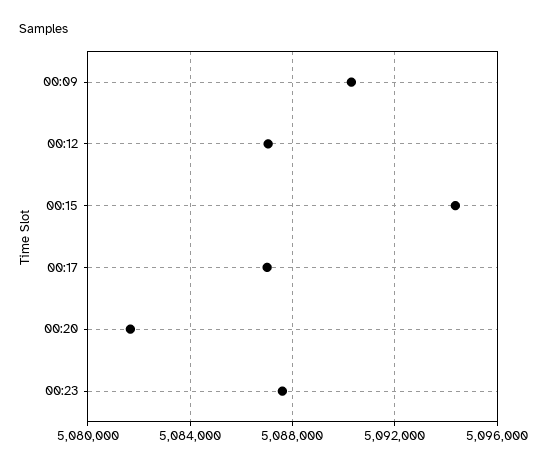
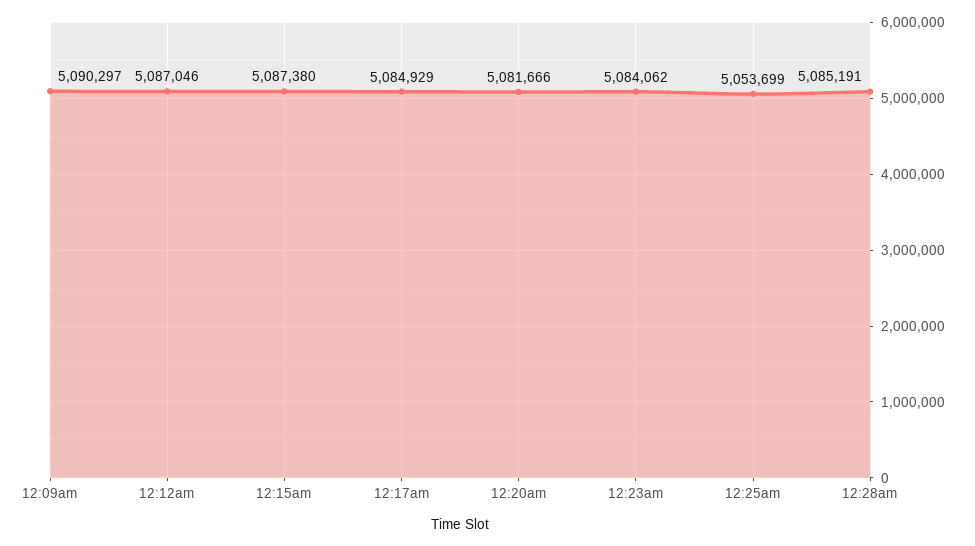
00:15: 5094500 -> 5087380
00:17: 5087000 -> 5084929
00:23: 5087500 -> 5084062
12:25am: none -> 5053699
12:28am: none -> 5085191

